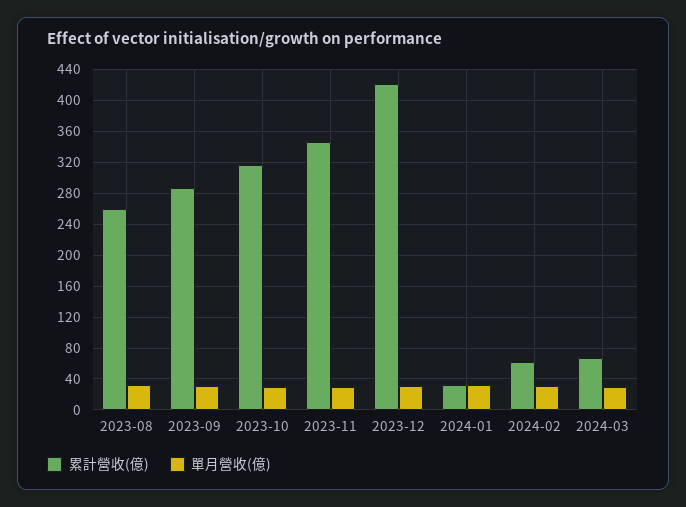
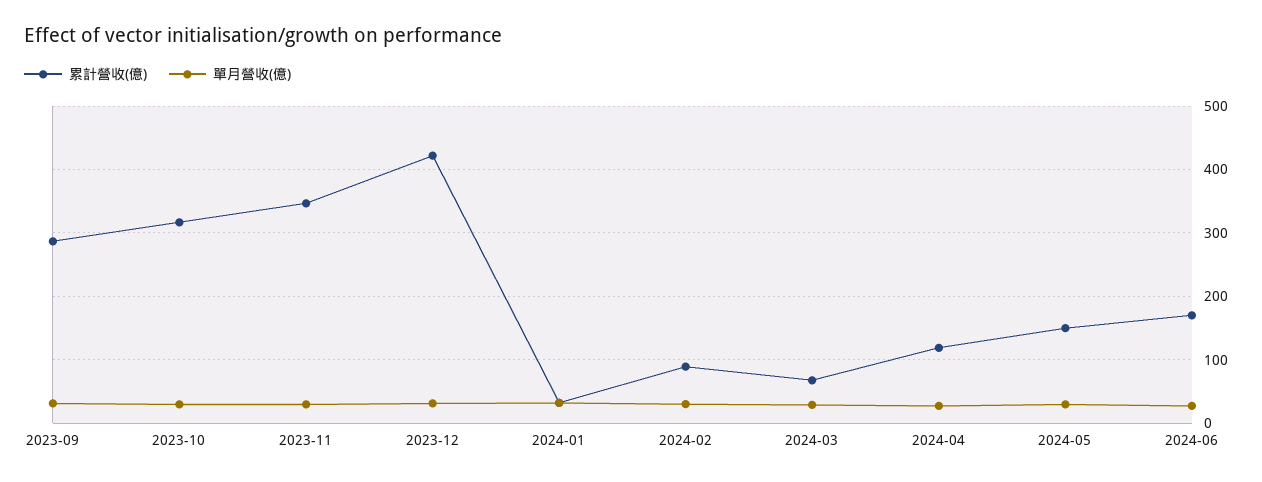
累計營收(億), 2023-08: 260 -> none
單月營收(億), 2023-08: 30 -> none
累計營收(億), 2024-02: 60 -> 90
累計營收(億), 2024-04: none -> 120
單月營收(億), 2024-04: none -> 30
累計營收(億), 2024-05: none -> 150
單月營收(億), 2024-05: none -> 30
累計營收(億), 2024-06: none -> 170
單月營收(億), 2024-06: none -> 30

